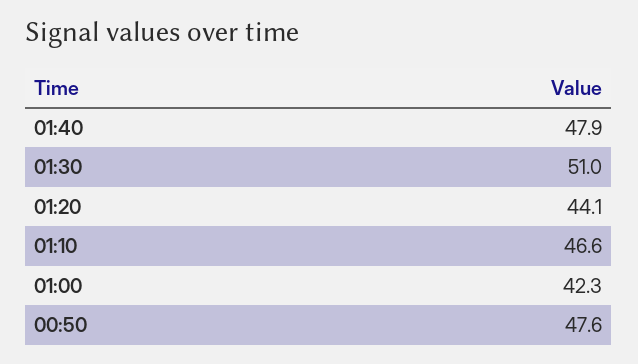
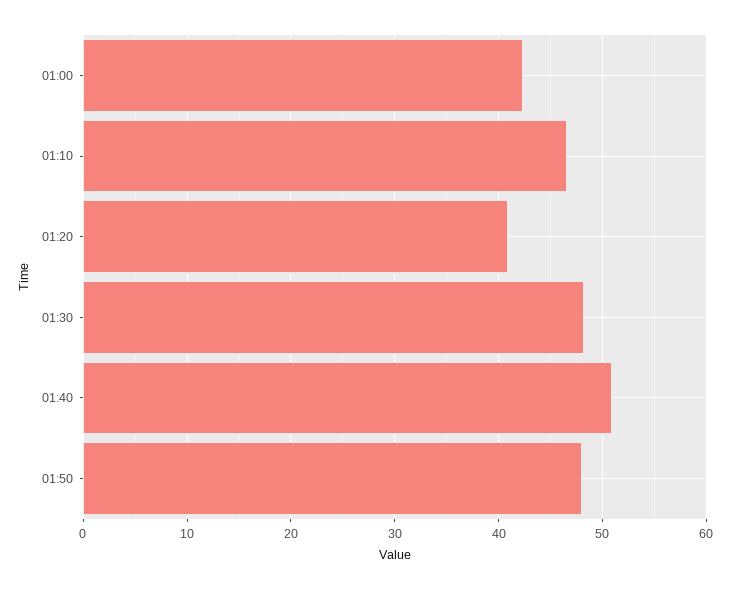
01:40: 47.9 -> 51
01:30: 51 -> 48
01:20: 44.1 -> 41
00:50: 47.6 -> none
01:50: none -> 48

